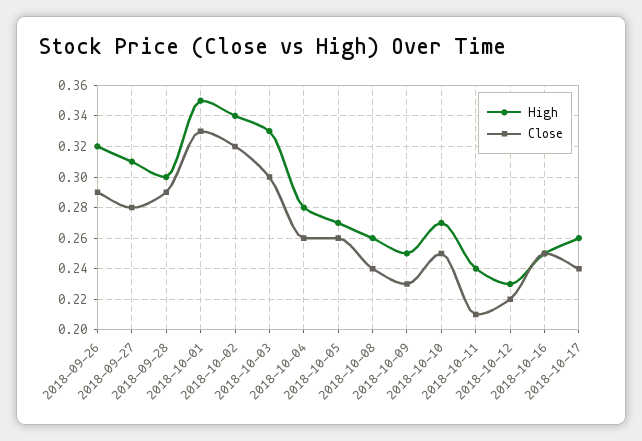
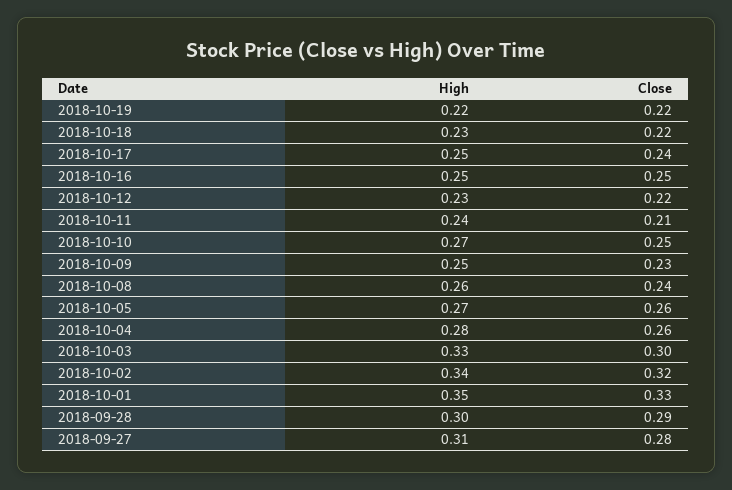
High, 2018-09-26: 0.32 -> none
Close, 2018-09-26: 0.29 -> none
High, 2018-10-17: 0.26 -> 0.25
High, 2018-10-19: none -> 0.22
Close, 2018-10-19: none -> 0.22
High, 2018-10-18: none -> 0.23
Close, 2018-10-18: none -> 0.22

